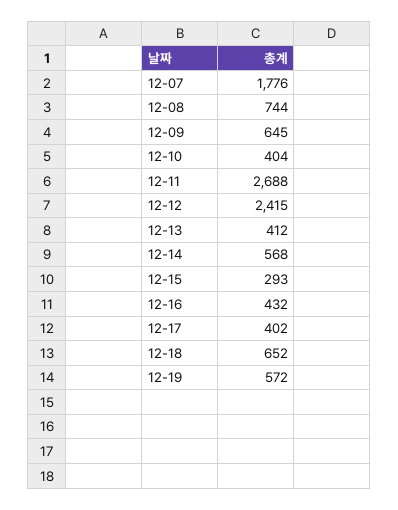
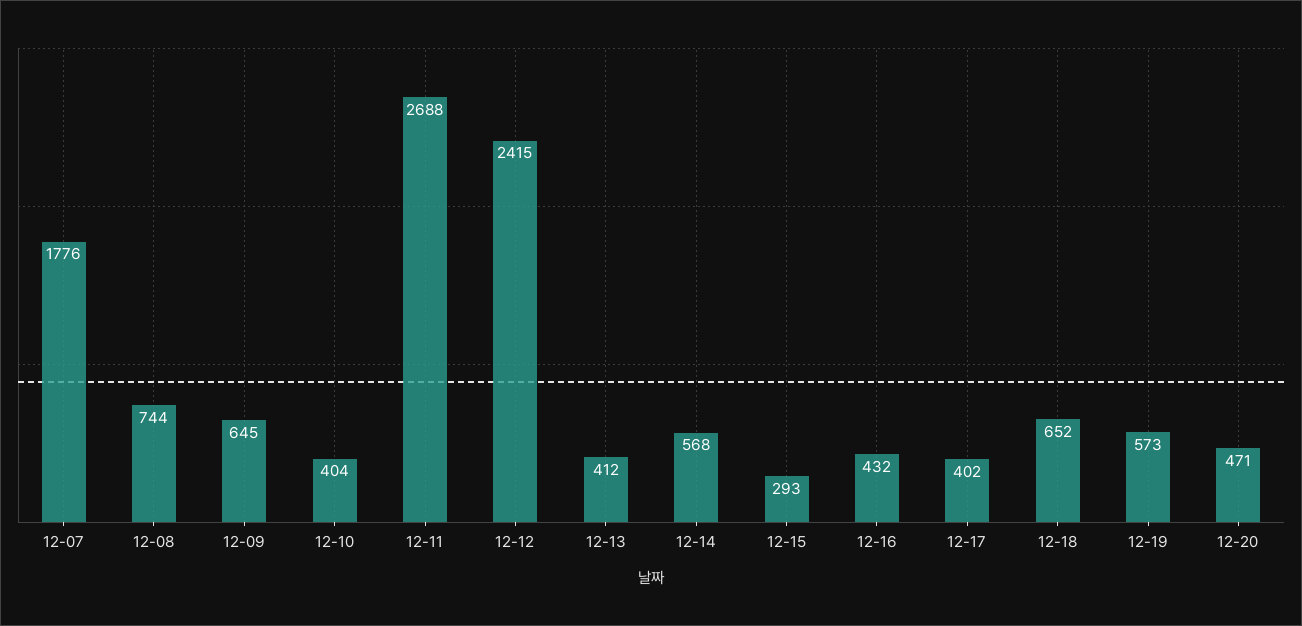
12-19: 572 -> 573
12-20: none -> 471

